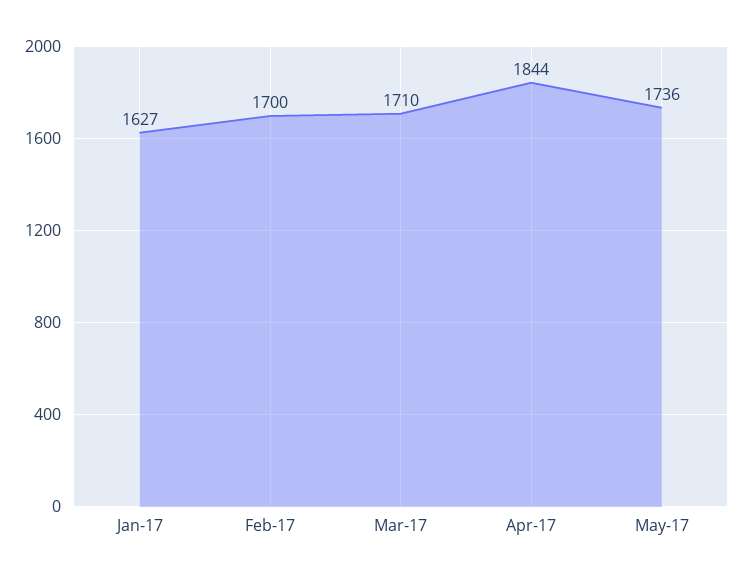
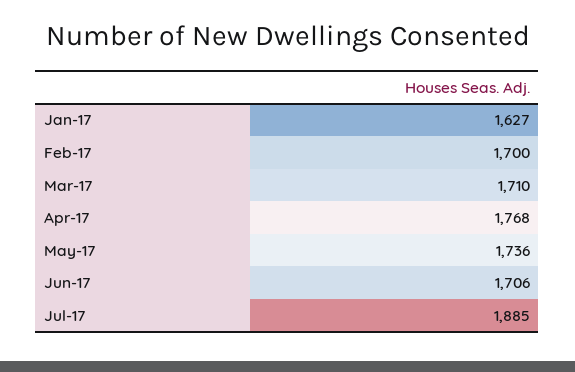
Apr-17: 1844 -> 1768
Jun-17: none -> 1706
Jul-17: none -> 1885

